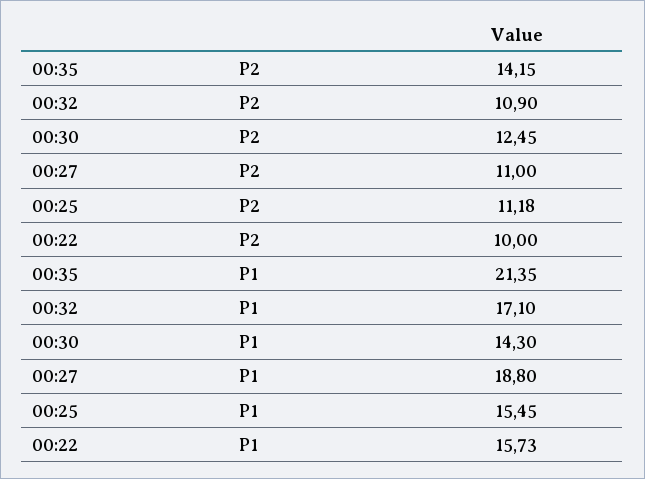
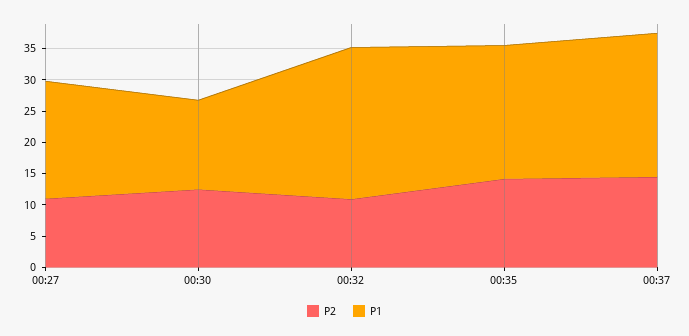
P2, 00:25: 11.18 -> none
P2, 00:22: 10 -> none
P1, 00:32: 17.1 -> 25
P1, 00:25: 15.45 -> none
P1, 00:22: 15.73 -> none
P2, 00:37: none -> 15
P1, 00:37: none -> 22.5

